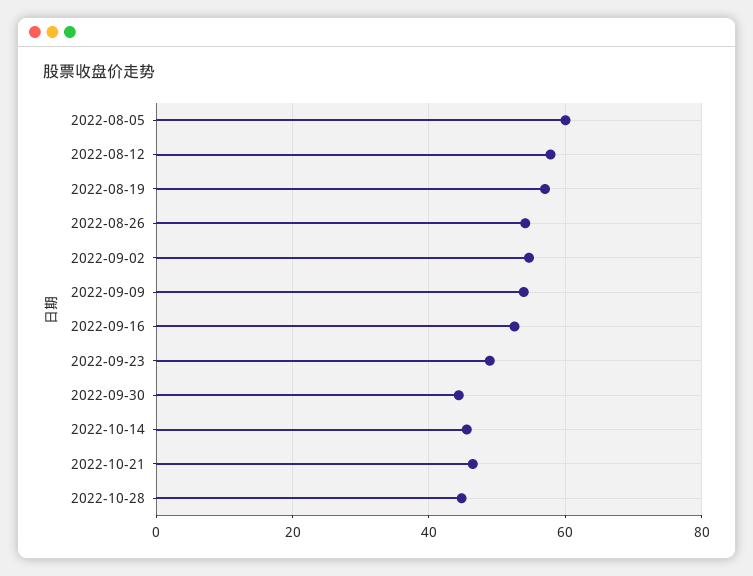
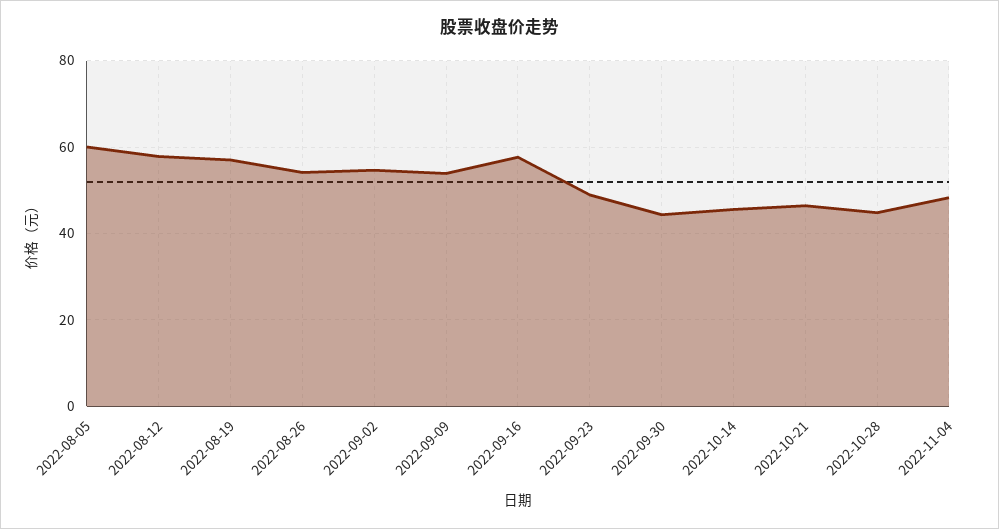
2022-09-16: 52 -> 58
2022-11-04: none -> 48

